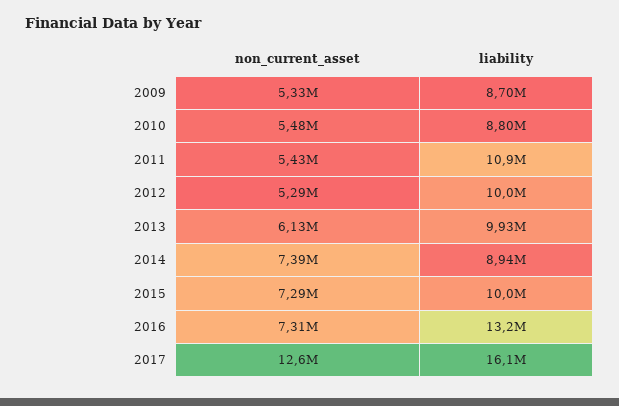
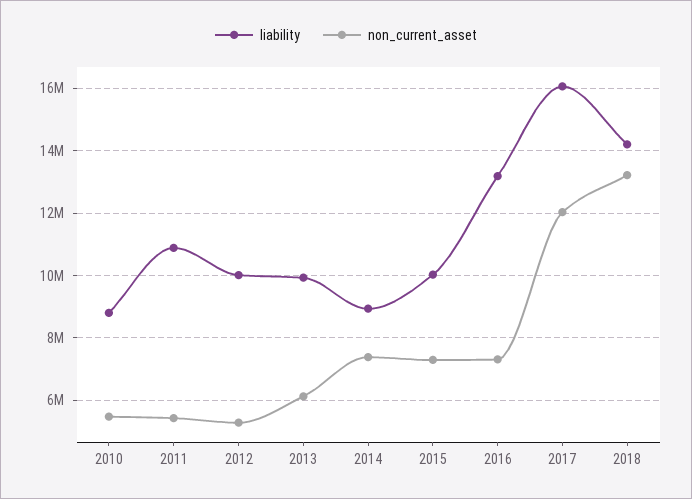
non_current_asset, 2009: 5330000 -> none
liability, 2009: 8700000 -> none
non_current_asset, 2017: 12600000 -> 12000000
liability, 2018: none -> 14200000
non_current_asset, 2018: none -> 13200000

